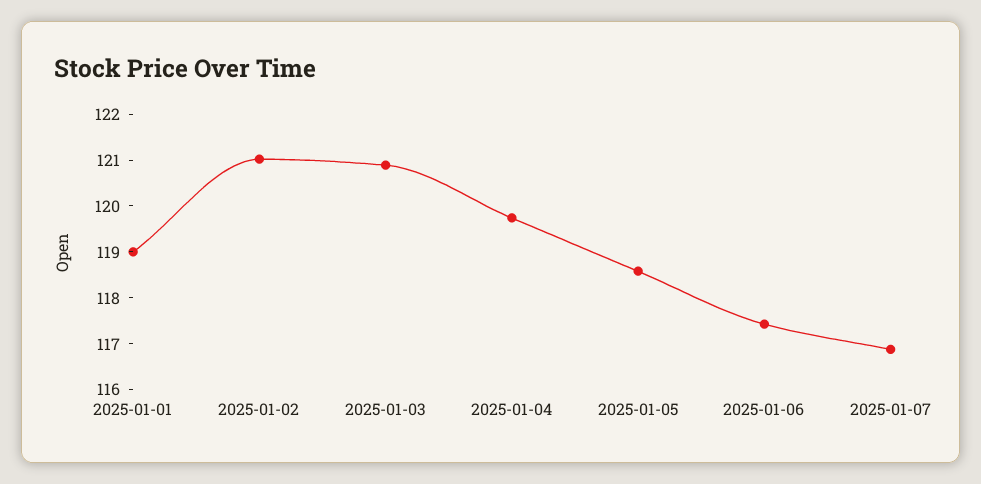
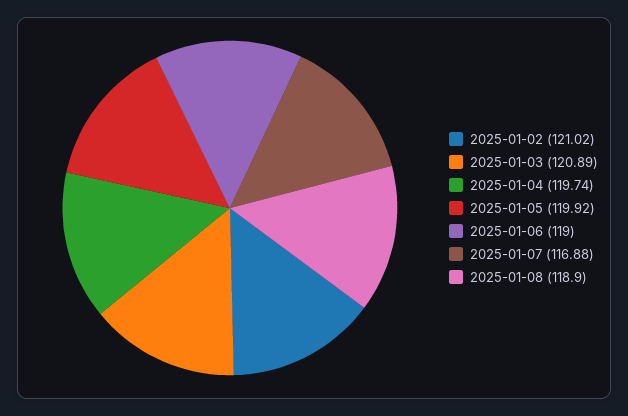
2025-01-01: 119 -> none
2025-01-05: 118.6 -> 119.92
2025-01-06: 117.4 -> 119
2025-01-08: none -> 118.9

